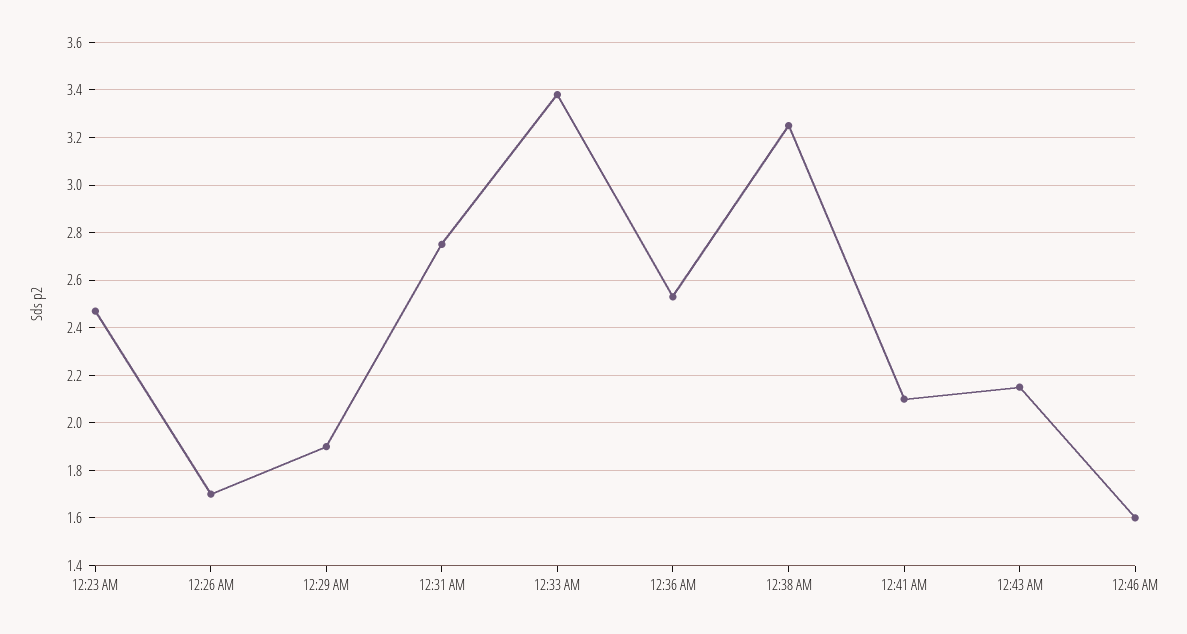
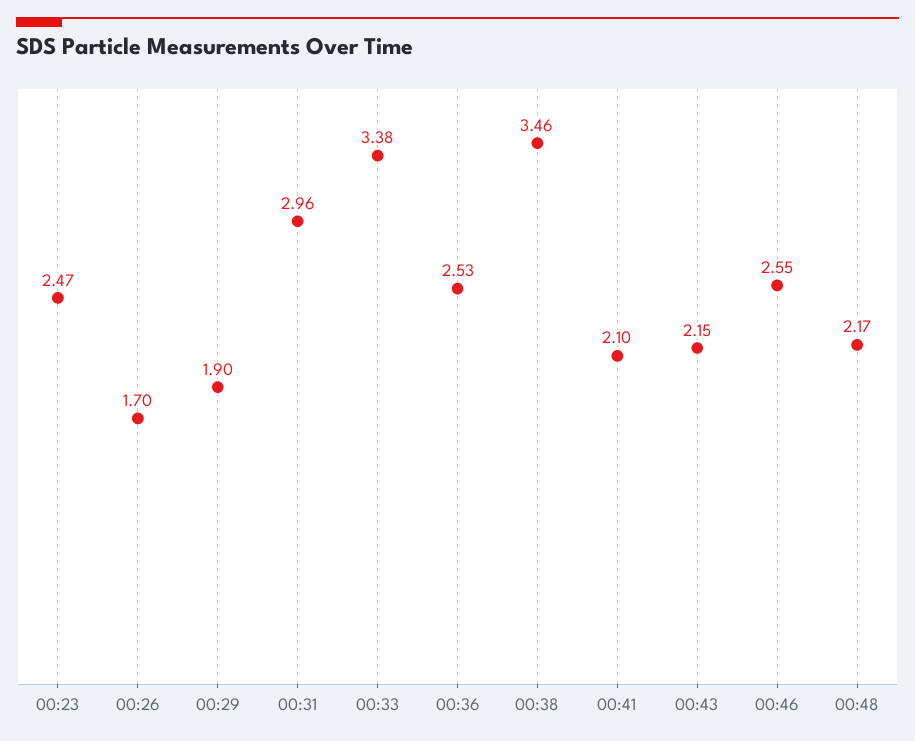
12:31 AM: 2.75 -> 2.96
12:38 AM: 3.25 -> 3.46
12:46 AM: 1.6 -> 2.55
00:48: none -> 2.17

